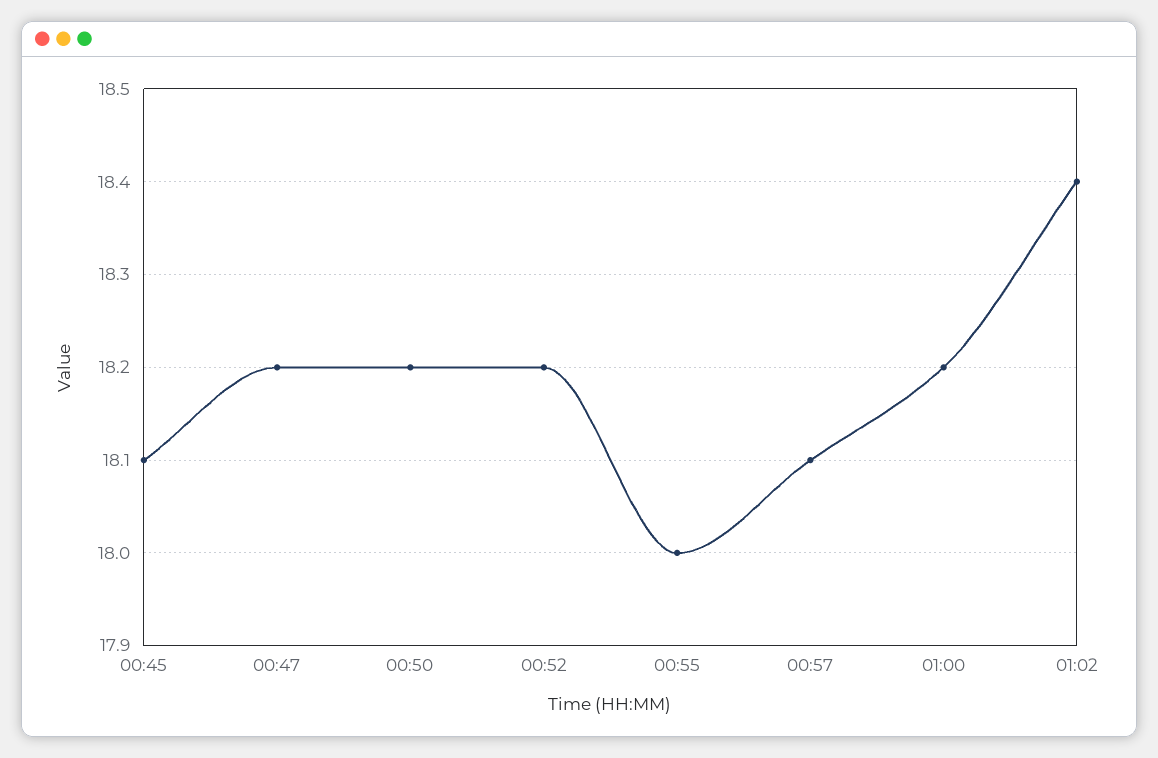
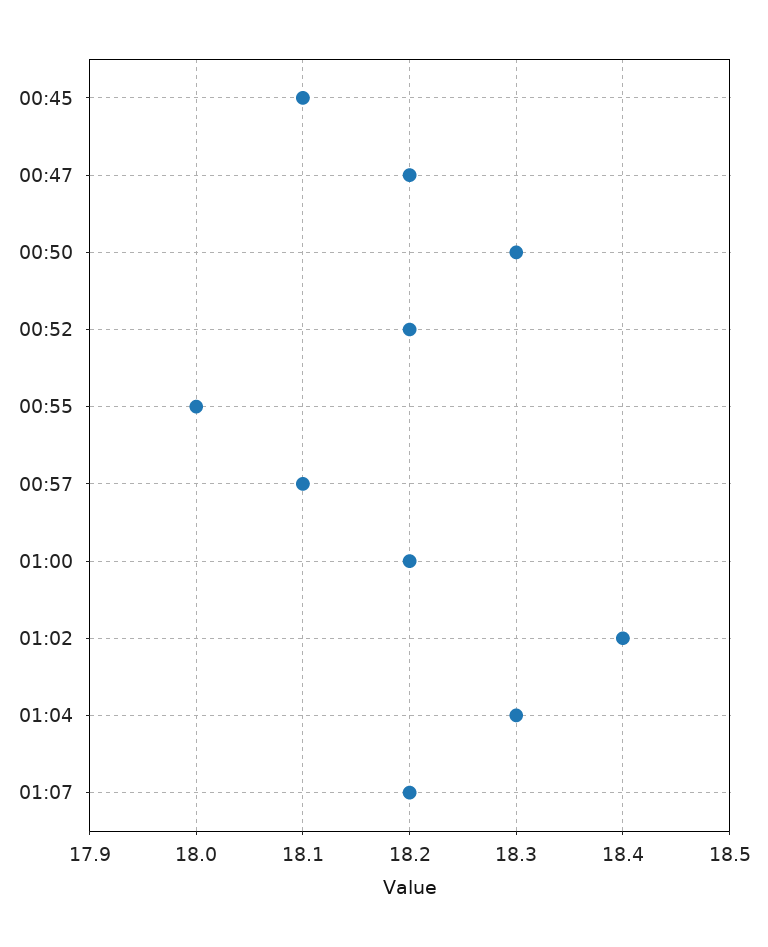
00:50: 18.2 -> 18.3
01:04: none -> 18.3
01:07: none -> 18.2

